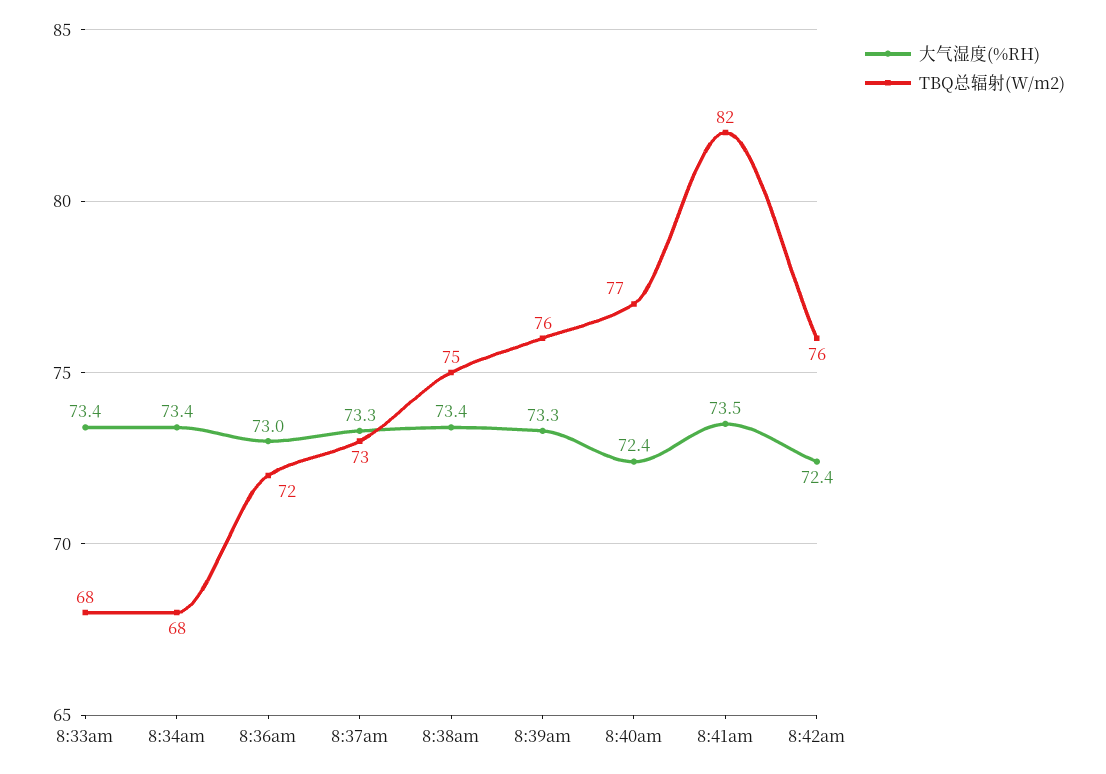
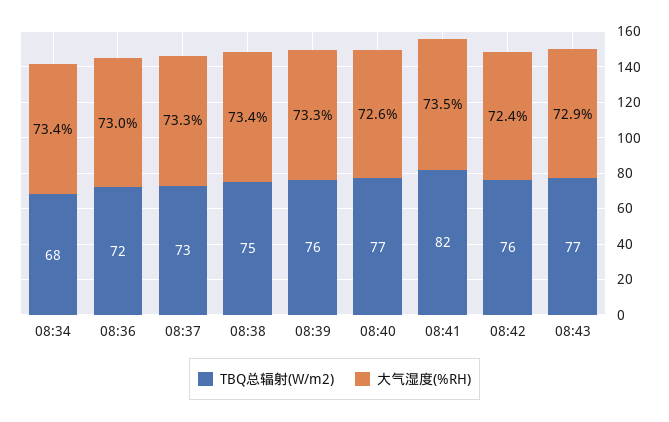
大气湿度(%RH), 8:33am: 73.4 -> none
TBQ总辐射(W/m2), 8:33am: 68 -> none
大气湿度(%RH), 8:40am: 72.4 -> 72.6
TBQ总辐射(W/m2), 08:43: none -> 77
大气湿度(%RH), 08:43: none -> 72.9

